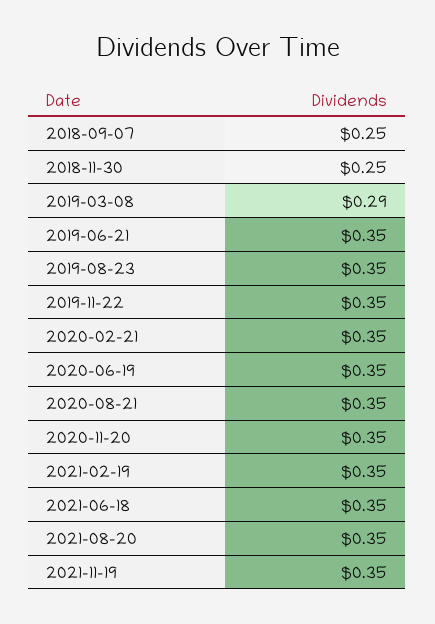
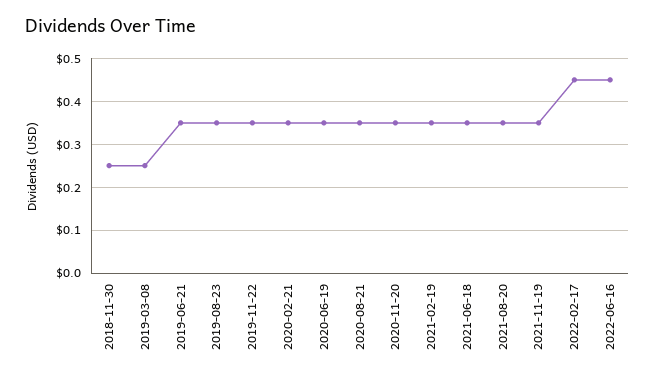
2018-09-07: 0.25 -> none
2019-03-08: 0.29 -> 0.25
2022-02-17: none -> 0.45
2022-06-16: none -> 0.45

